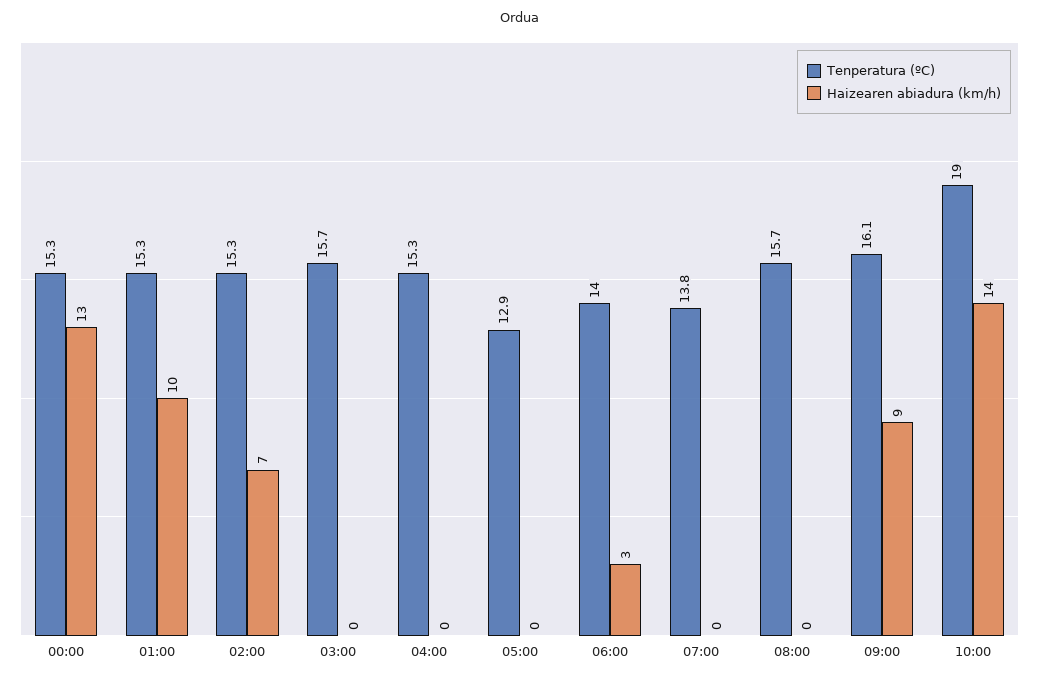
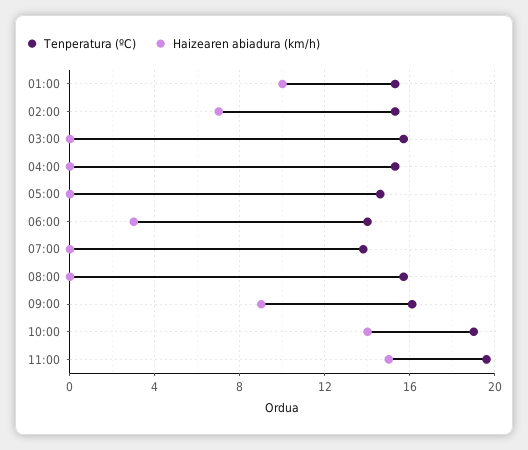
Tenperatura (ºC), 00:00: 15.3 -> none
Haizearen abiadura (km/h), 00:00: 13 -> none
Tenperatura (ºC), 05:00: 12.9 -> 14.5
Tenperatura (ºC), 11:00: none -> 19.5
Haizearen abiadura (km/h), 11:00: none -> 15

